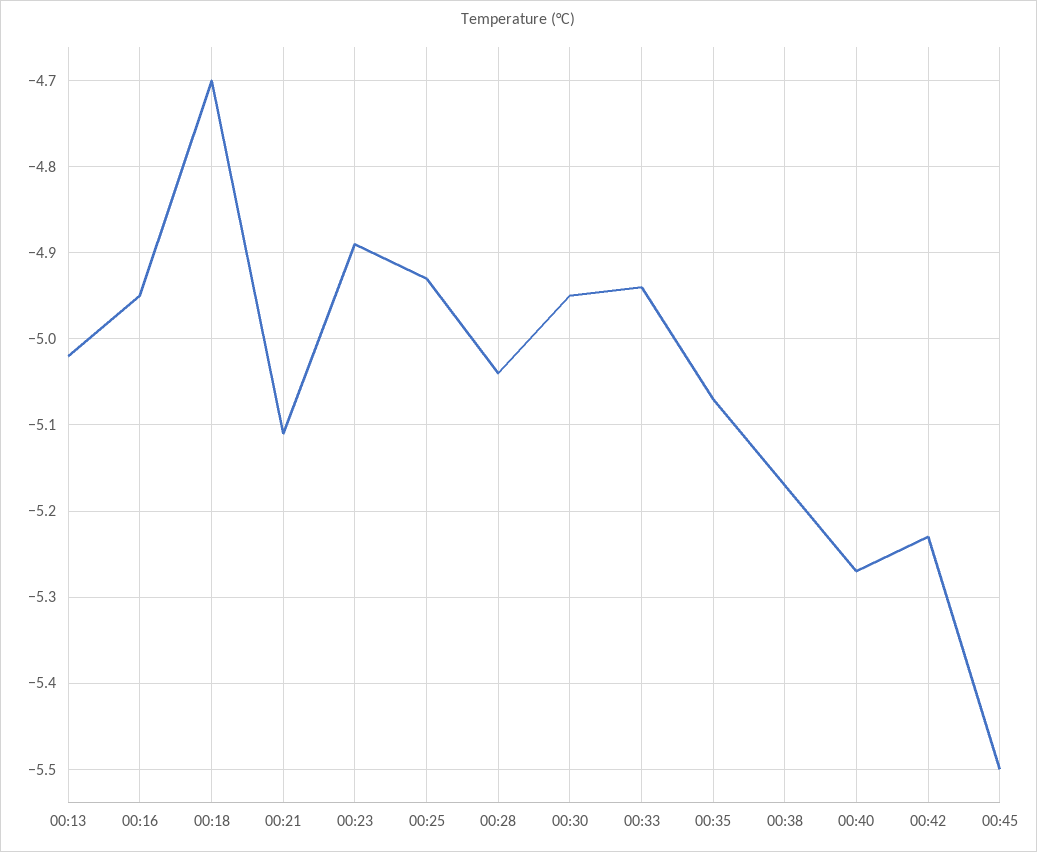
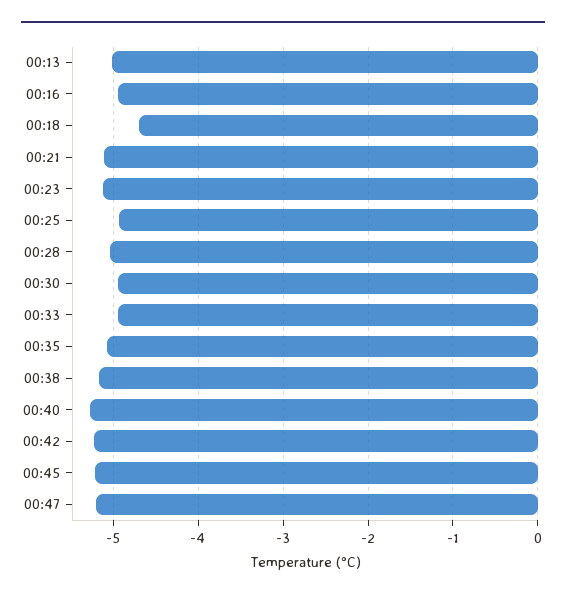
00:23: -4.89 -> -5.1
00:45: -5.5 -> -5.2
00:47: none -> -5.2

